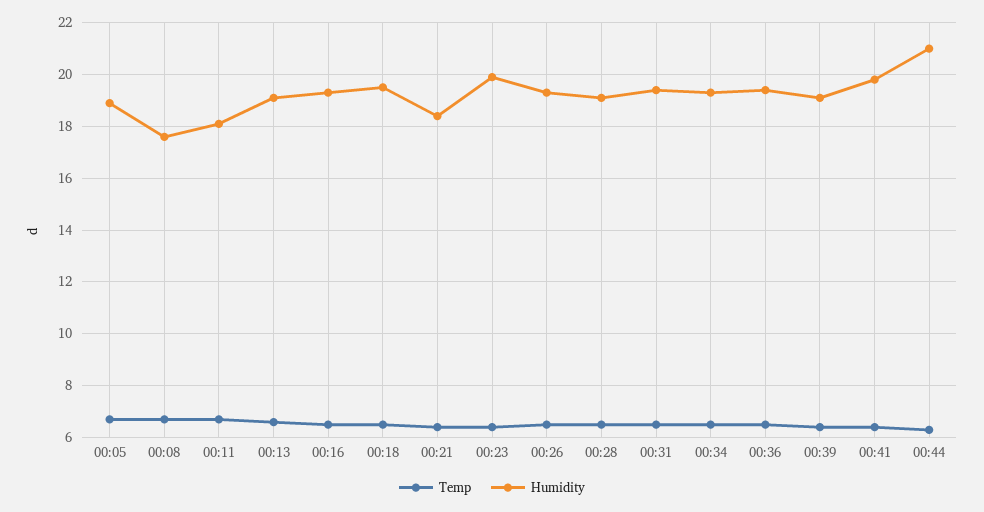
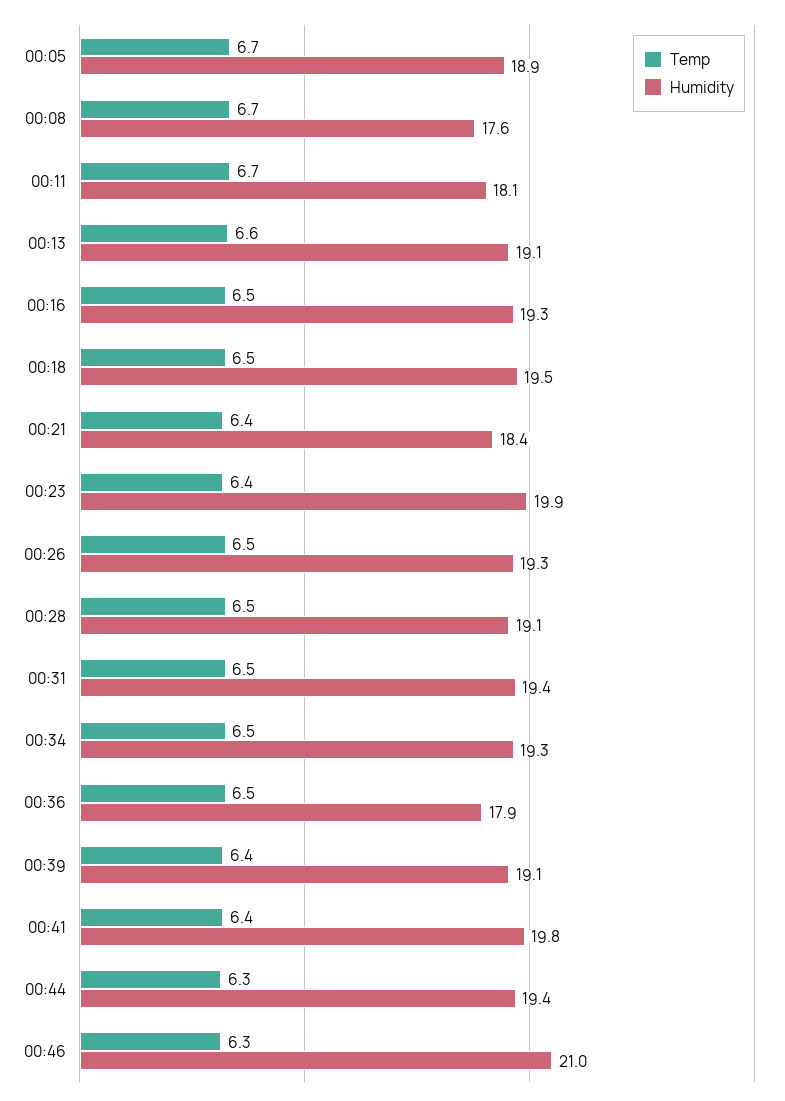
Humidity, 00:36: 19.5 -> 17.9
Humidity, 00:44: 21 -> 19.4
Temp, 00:46: none -> 6.3
Humidity, 00:46: none -> 21

